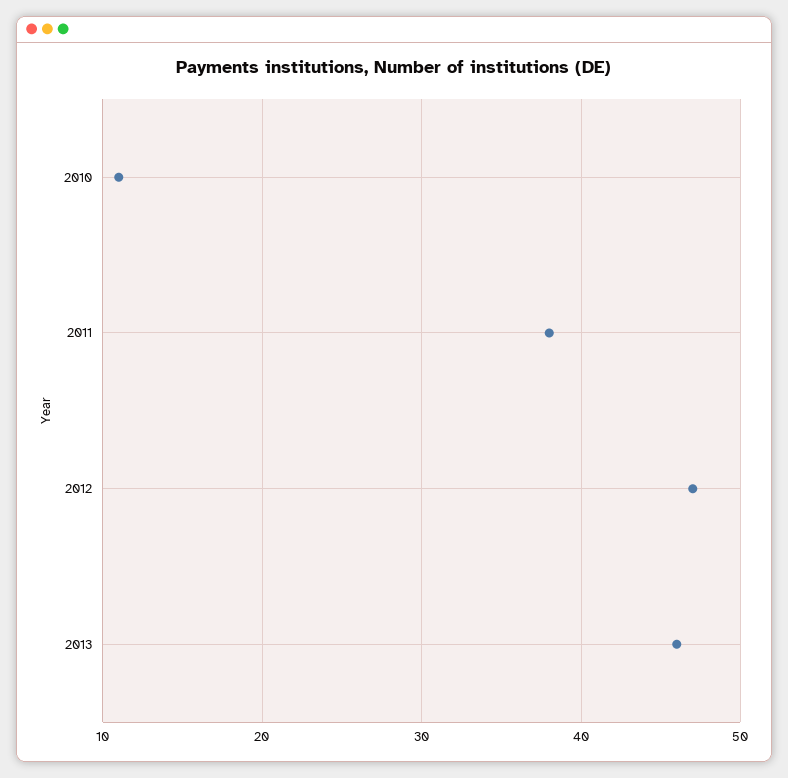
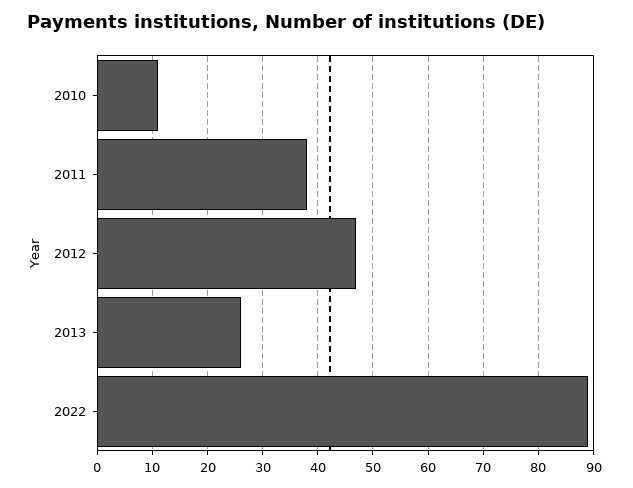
2013: 46 -> 25
2022: none -> 90

